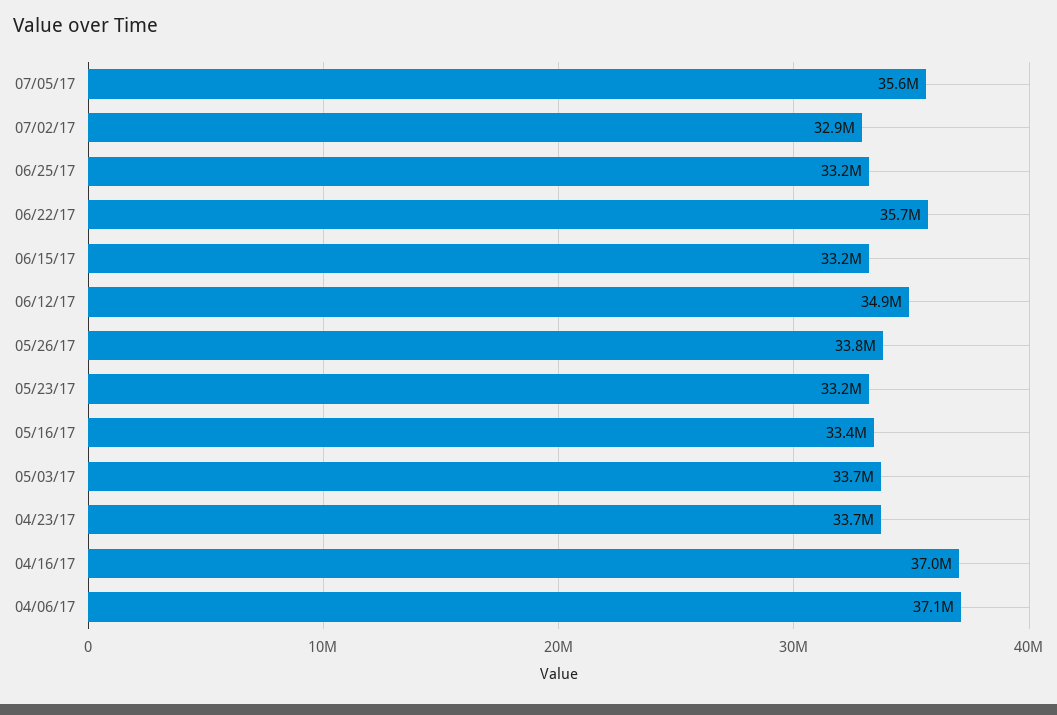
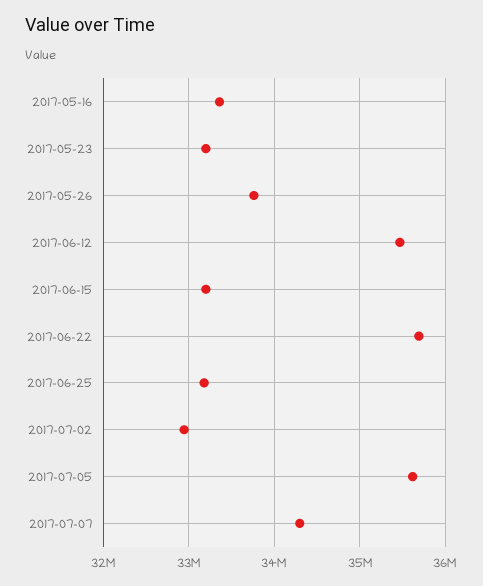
06/12/17: 34900000 -> 35500000
05/03/17: 33700000 -> none
04/23/17: 33700000 -> none
04/16/17: 37000000 -> none
04/06/17: 37100000 -> none
2017-07-07: none -> 34300000

